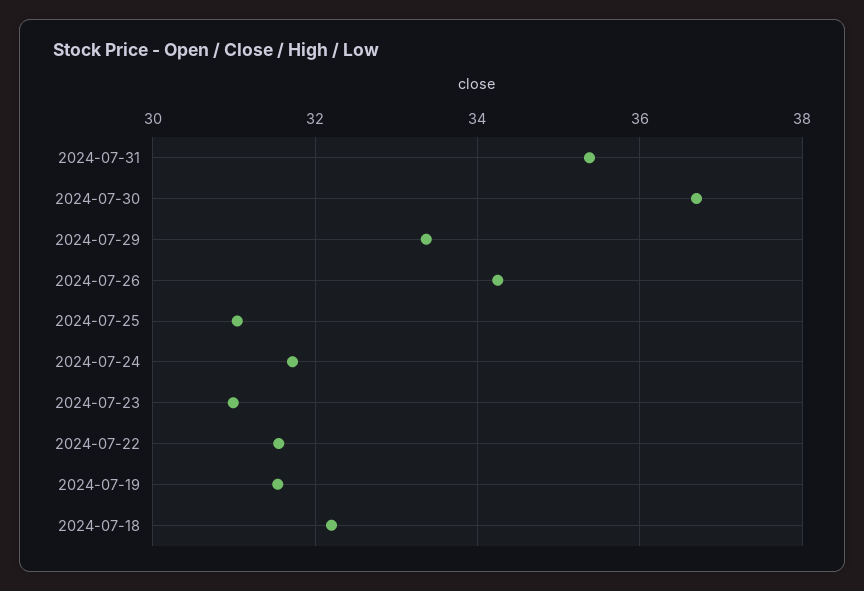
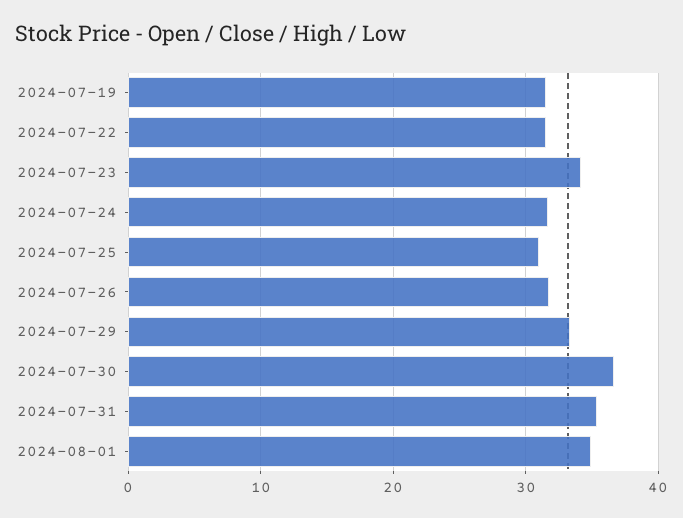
2024-07-26: 34.2 -> 32
2024-07-23: 31 -> 34
2024-07-18: 32.2 -> none
2024-08-01: none -> 35

